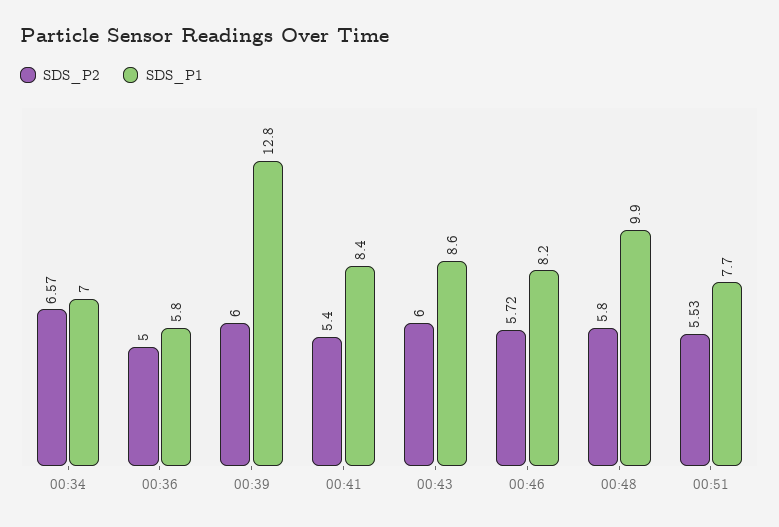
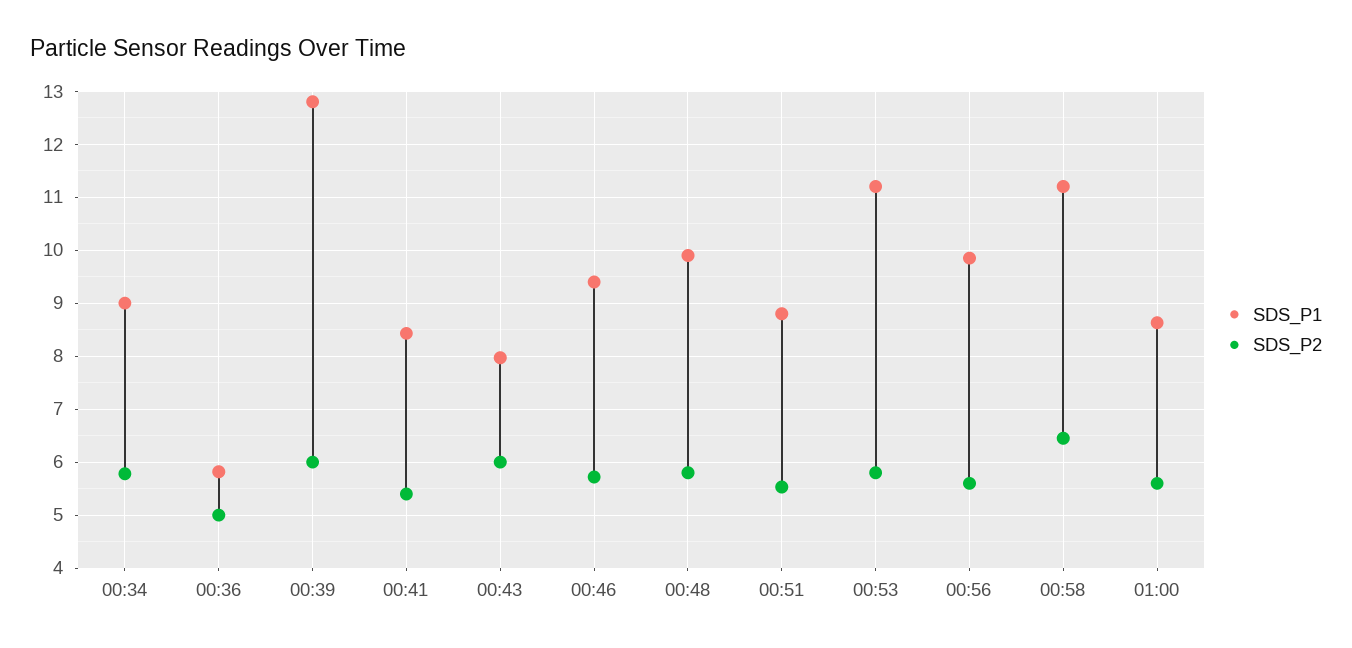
SDS_P2, 00:34: 6.57 -> 5.8
SDS_P1, 00:34: 7 -> 9
SDS_P1, 00:43: 8.6 -> 8
SDS_P1, 00:46: 8.2 -> 9.4
SDS_P1, 00:51: 7.7 -> 8.8
SDS_P1, 00:53: none -> 11.2
SDS_P2, 00:53: none -> 5.8
SDS_P1, 00:56: none -> 9.8
SDS_P2, 00:56: none -> 5.6
SDS_P1, 00:58: none -> 11.2
SDS_P2, 00:58: none -> 6.4
SDS_P1, 01:00: none -> 8.6
SDS_P2, 01:00: none -> 5.6

